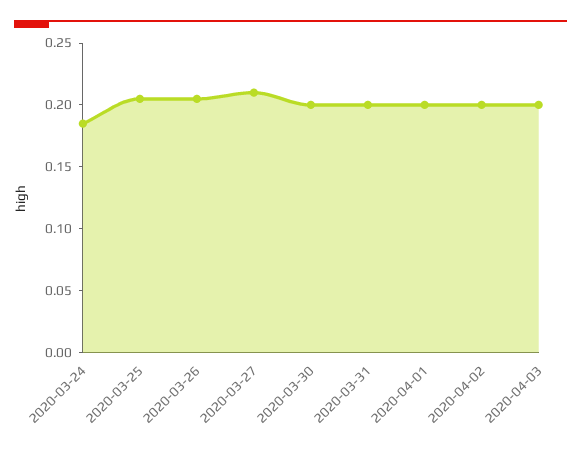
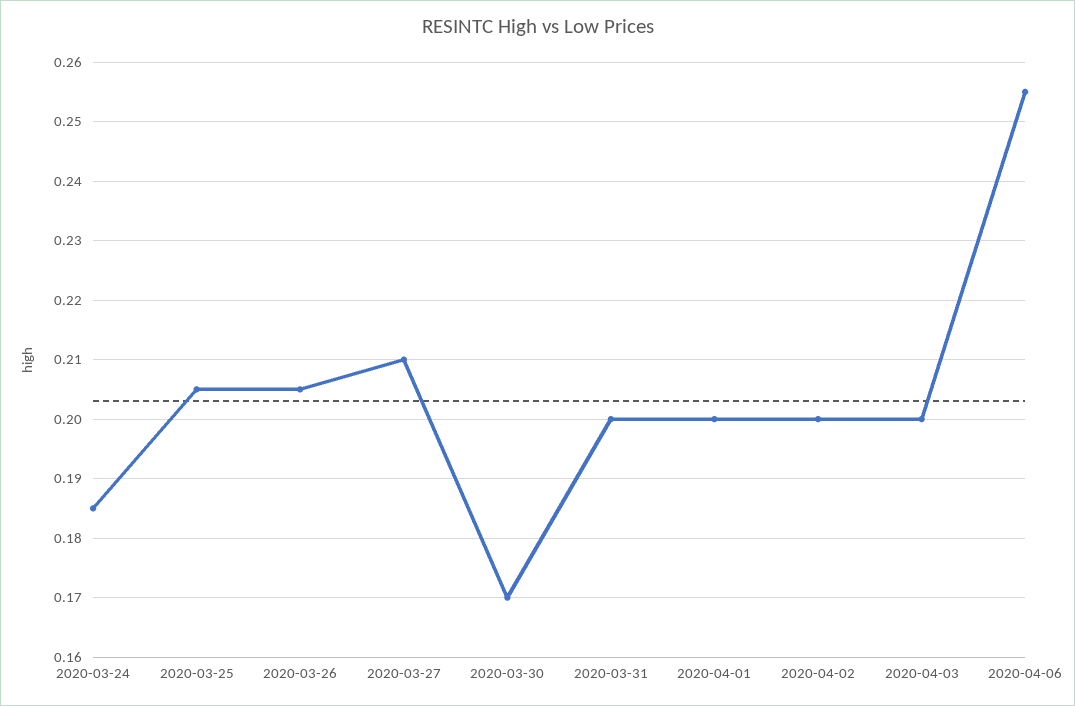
2020-03-30: 0.2 -> 0.17
2020-04-06: none -> 0.255

